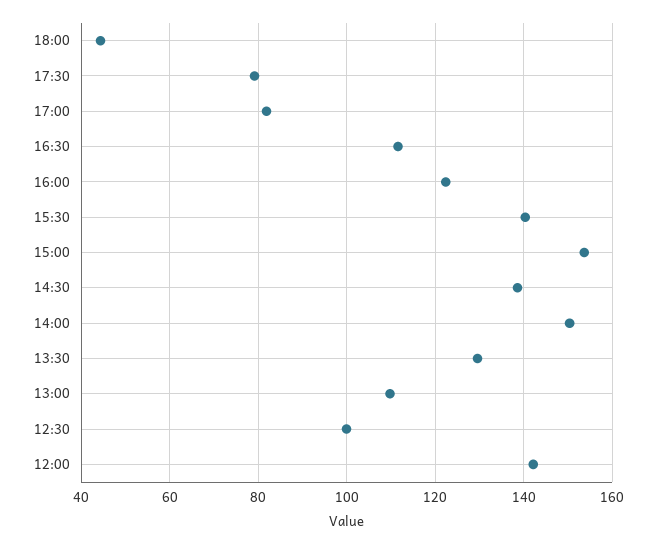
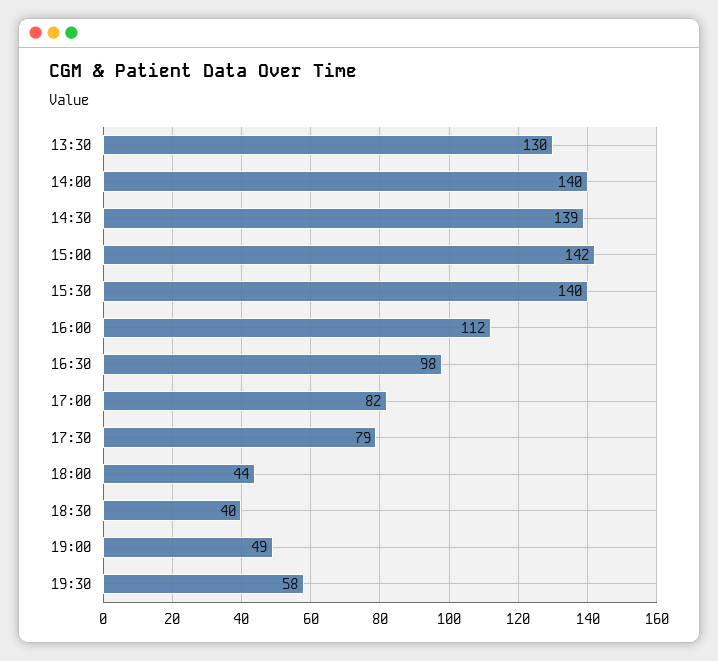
16:30: 112 -> 98
16:00: 122 -> 112
15:00: 154 -> 142
14:00: 150 -> 140
13:00: 110 -> none
12:30: 100 -> none
12:00: 142 -> none
18:30: none -> 40
19:00: none -> 49
19:30: none -> 58

